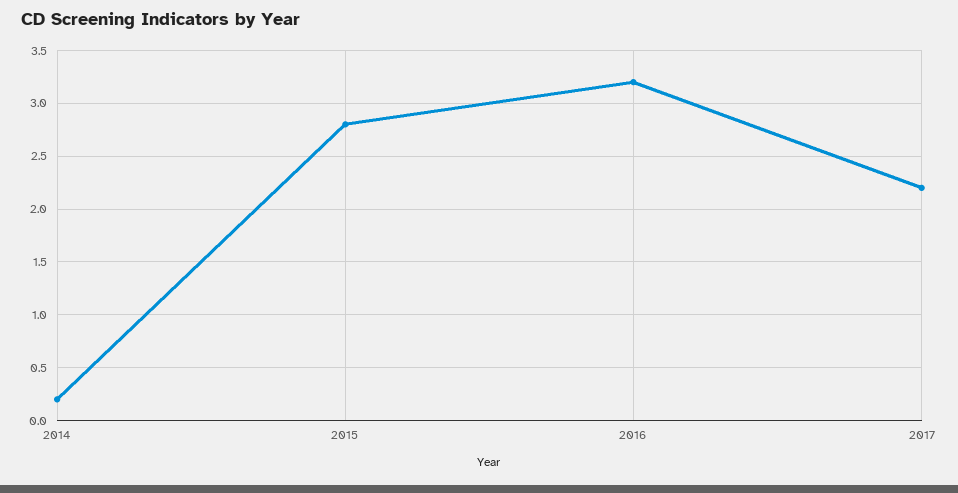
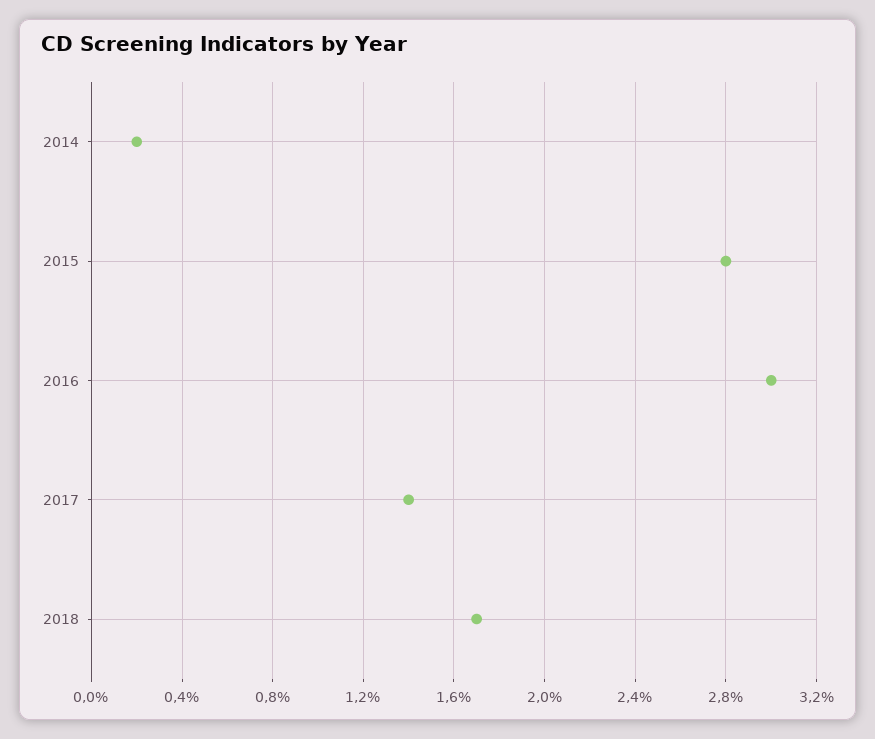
2016: 3.2 -> 3
2017: 2.2 -> 1.4
2018: none -> 1.7

